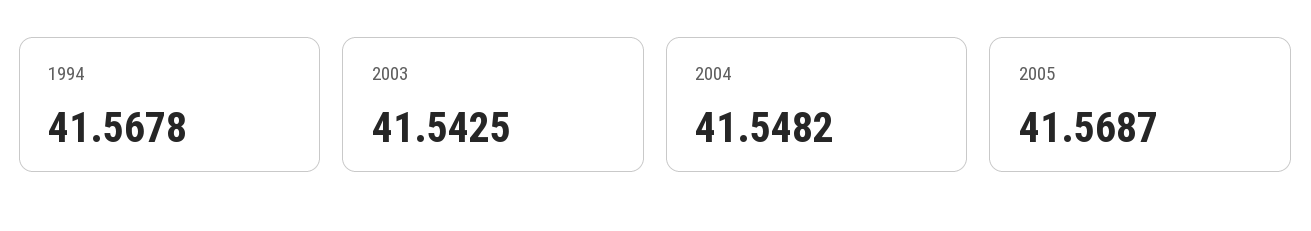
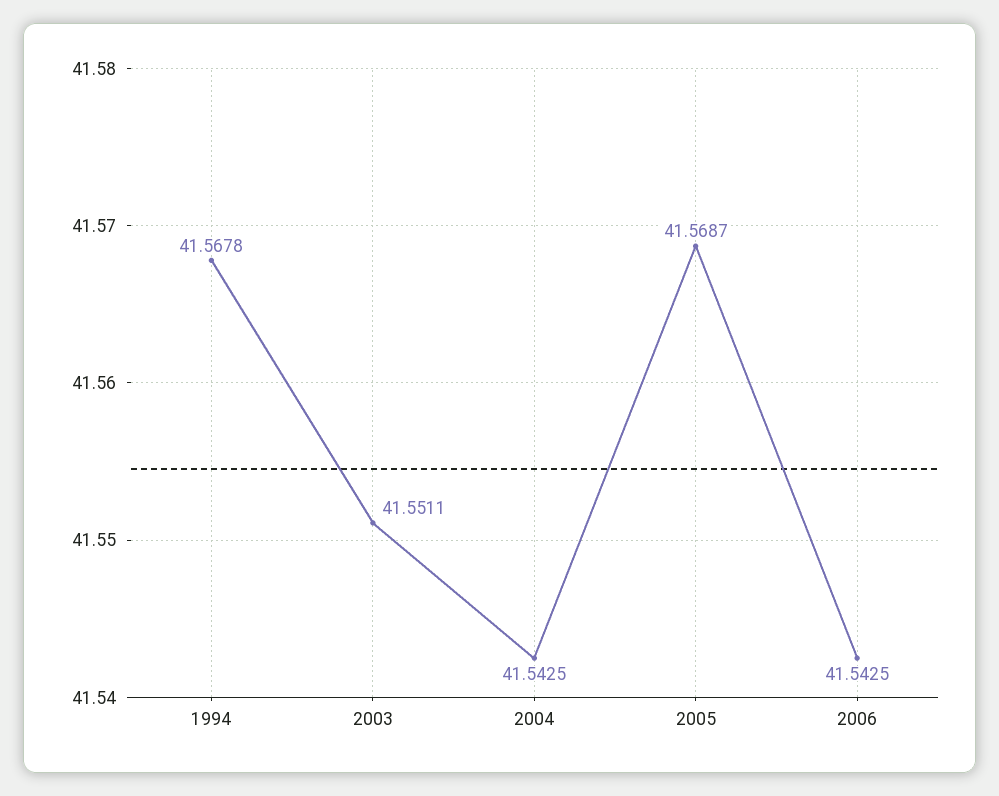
2003: 41.5425 -> 41.5511
2004: 41.5482 -> 41.5425
2006: none -> 41.5425

